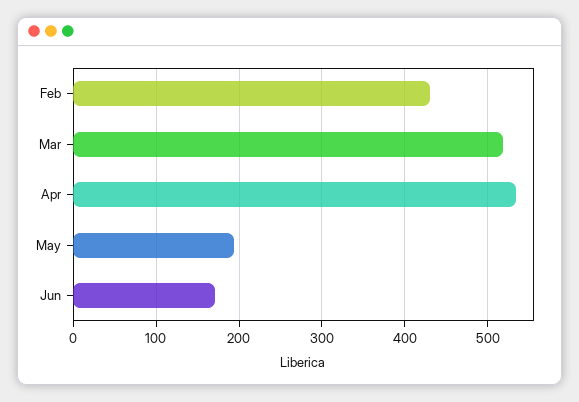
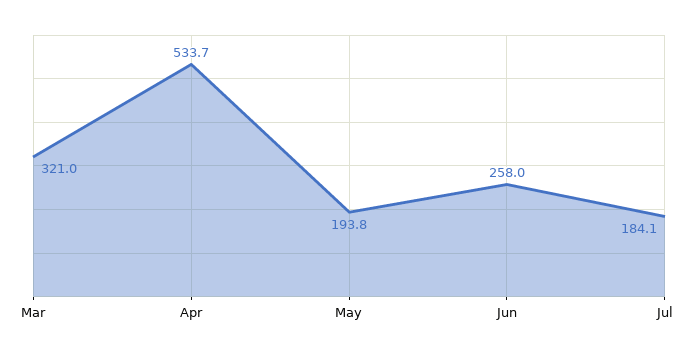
Feb: 430 -> none
Mar: 520 -> 321
Jun: 170 -> 258
Jul: none -> 184.1

